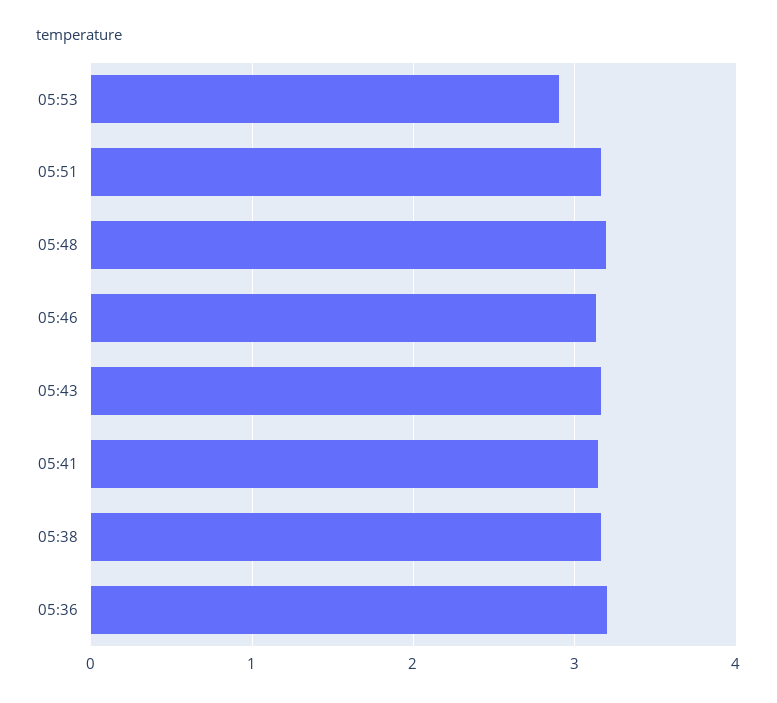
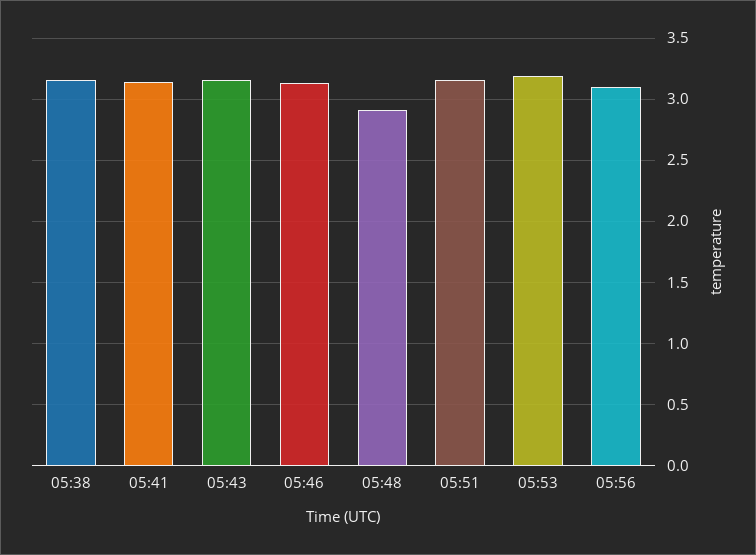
05:53: 2.9 -> 3.2
05:48: 3.2 -> 2.9
05:36: 3.2 -> none
05:56: none -> 3.1

